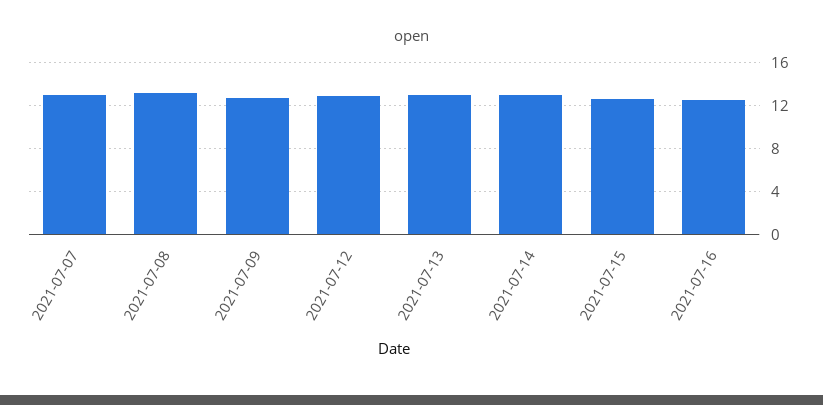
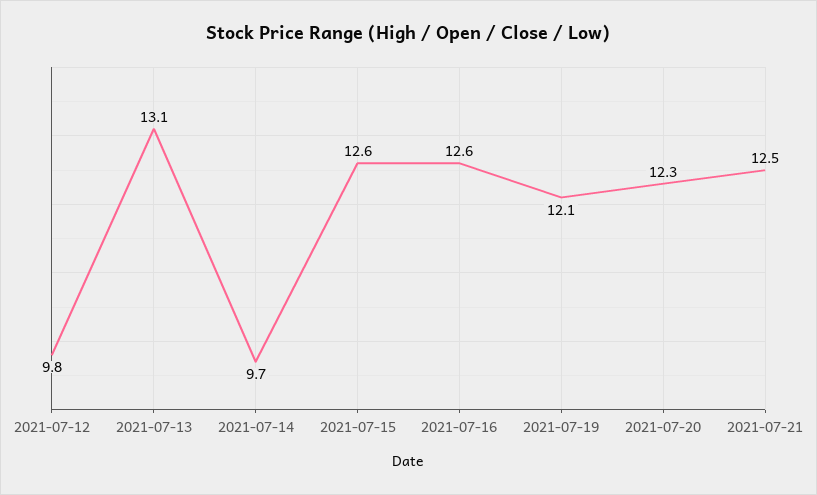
2021-07-07: 13 -> none
2021-07-08: 13 -> none
2021-07-09: 13 -> none
2021-07-12: 13 -> 9.8
2021-07-14: 13 -> 9.7
2021-07-19: none -> 12.1
2021-07-20: none -> 12.3
2021-07-21: none -> 12.5

